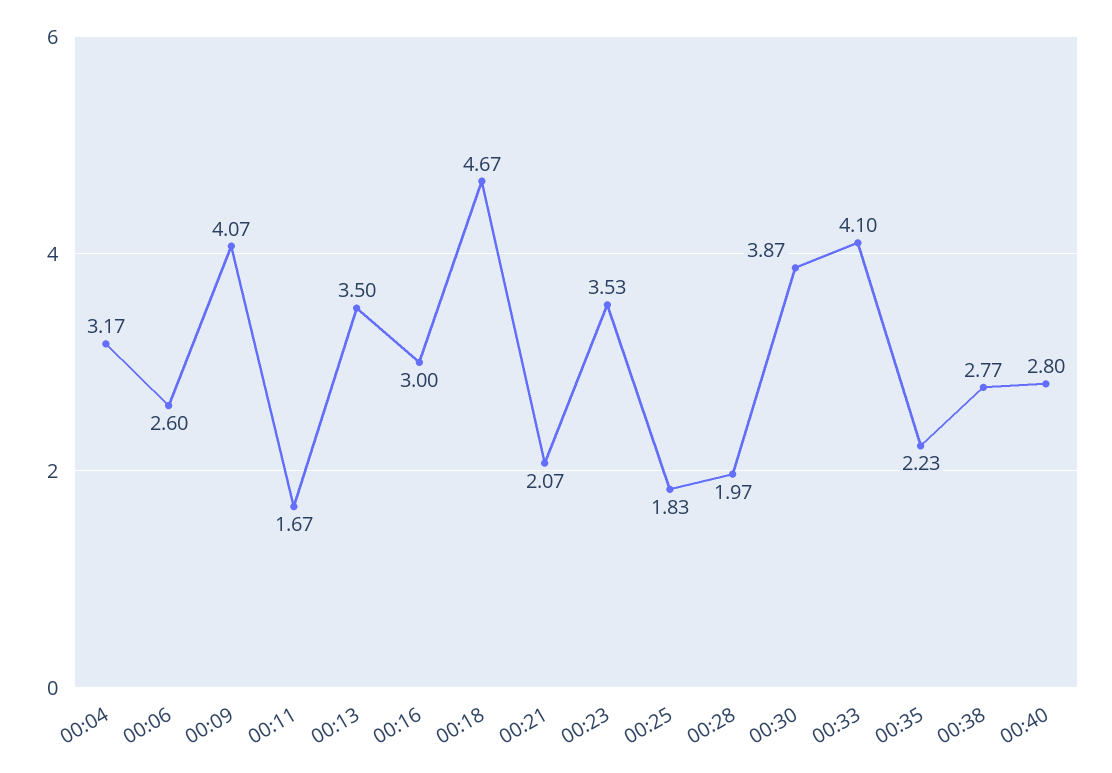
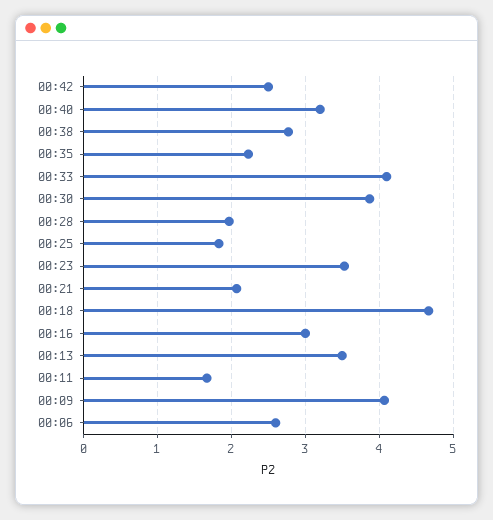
00:04: 3.17 -> none
00:40: 2.8 -> 3.2
00:42: none -> 2.5

